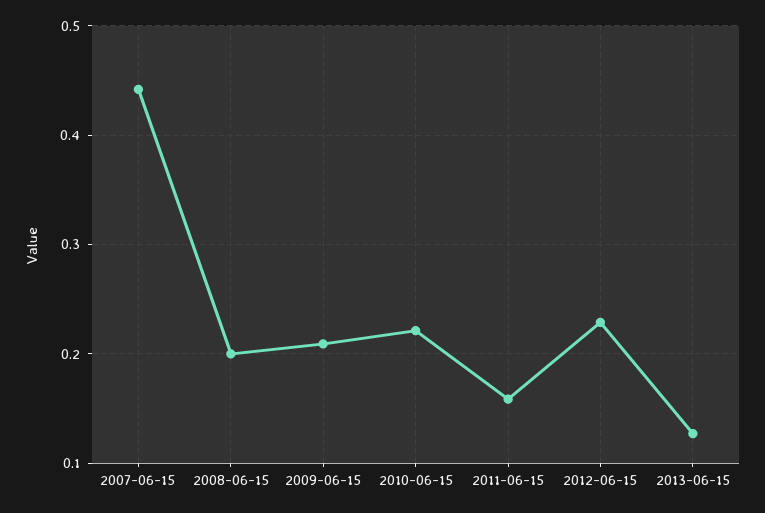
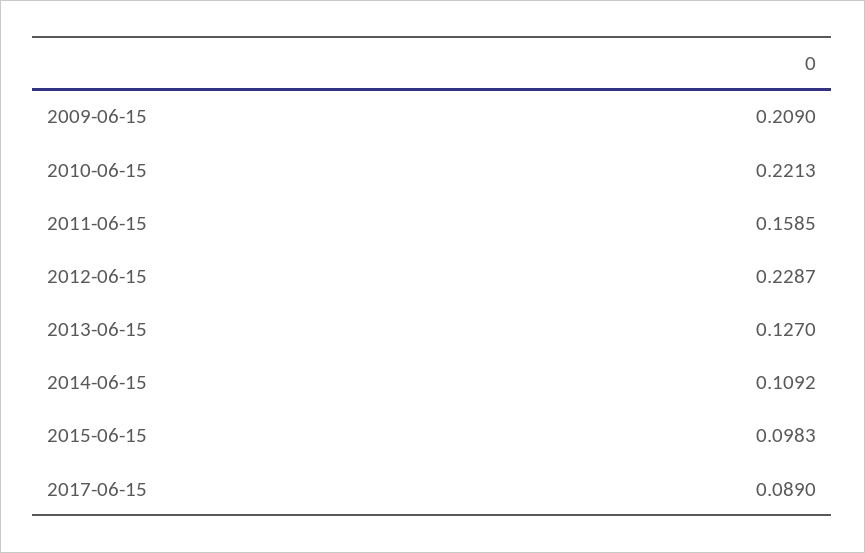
2007-06-15: 0.44 -> none
2008-06-15: 0.2 -> none
2014-06-15: none -> 0.1092
2015-06-15: none -> 0.0983
2017-06-15: none -> 0.089

